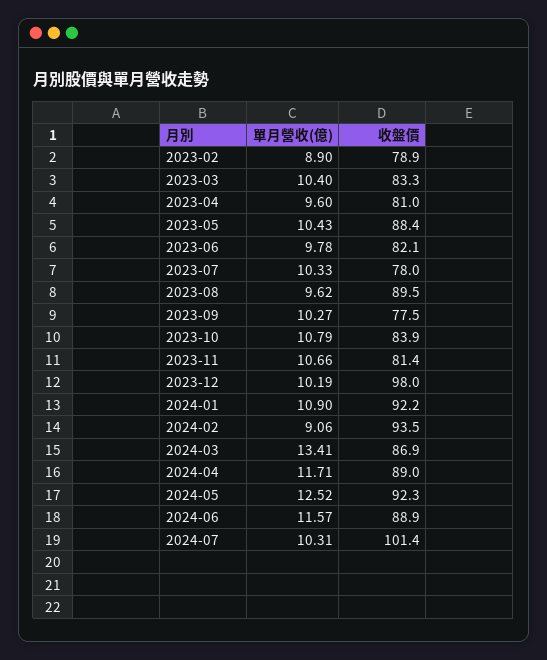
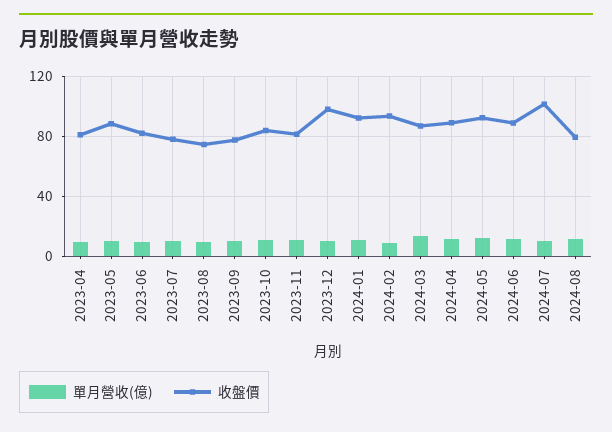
單月營收(億), 2023-02: 8.9 -> none
收盤價, 2023-02: 78.9 -> none
單月營收(億), 2023-03: 10.4 -> none
收盤價, 2023-03: 83.3 -> none
收盤價, 2023-08: 89.5 -> 75
單月營收(億), 2024-08: none -> 10
收盤價, 2024-08: none -> 80

